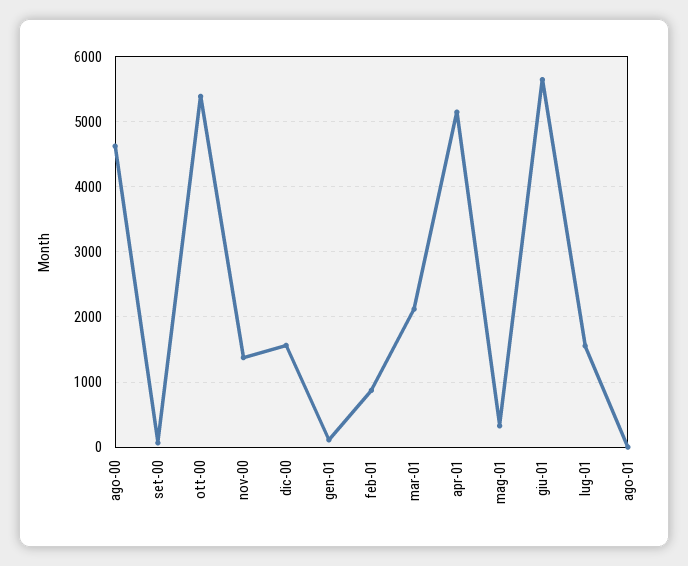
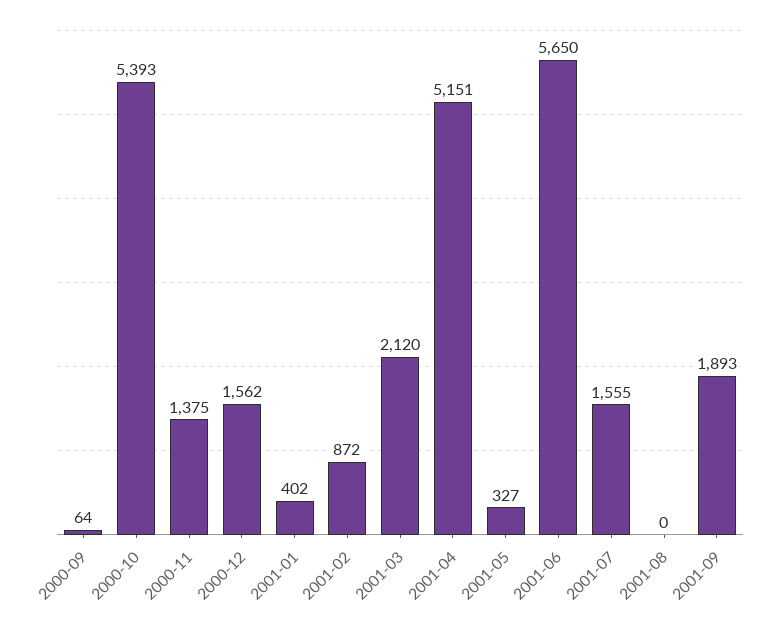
ago-00: 4600 -> none
gen-01: 100 -> 402
2001-09: none -> 1893

